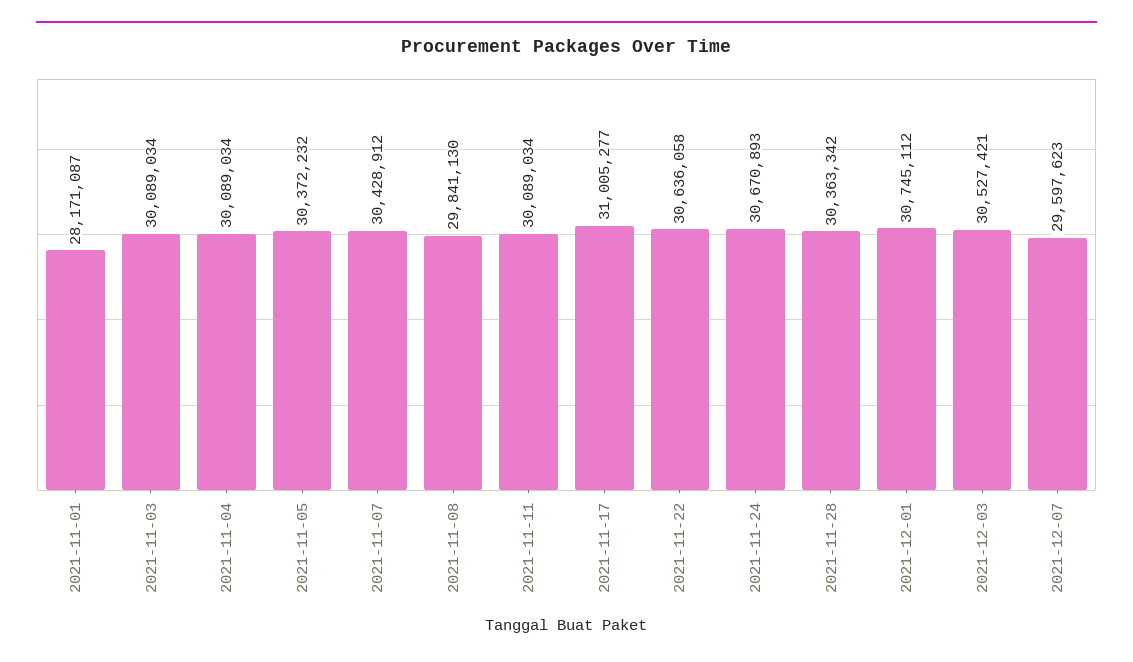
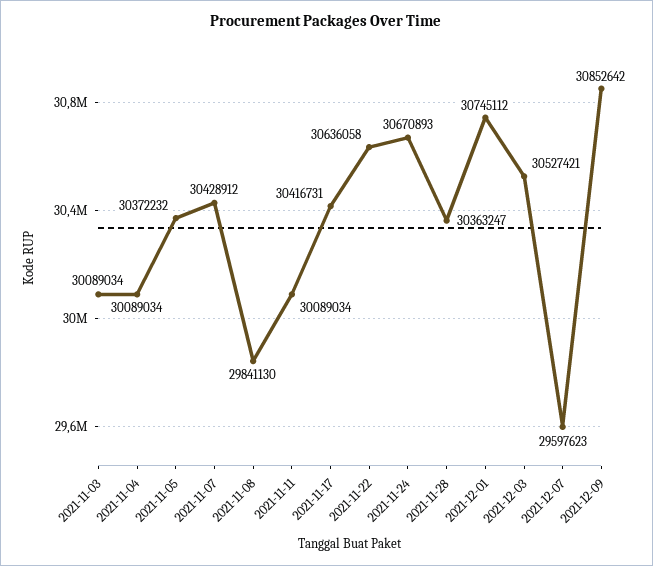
2021-11-01: 28171087 -> none
2021-11-17: 31005277 -> 30416731
2021-11-28: 30363342 -> 30363247
2021-12-09: none -> 30852642

